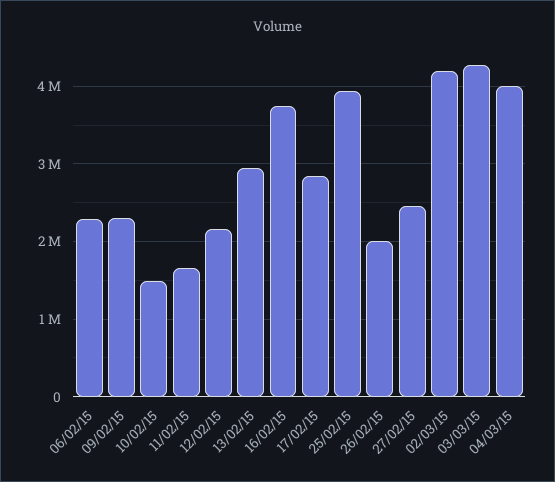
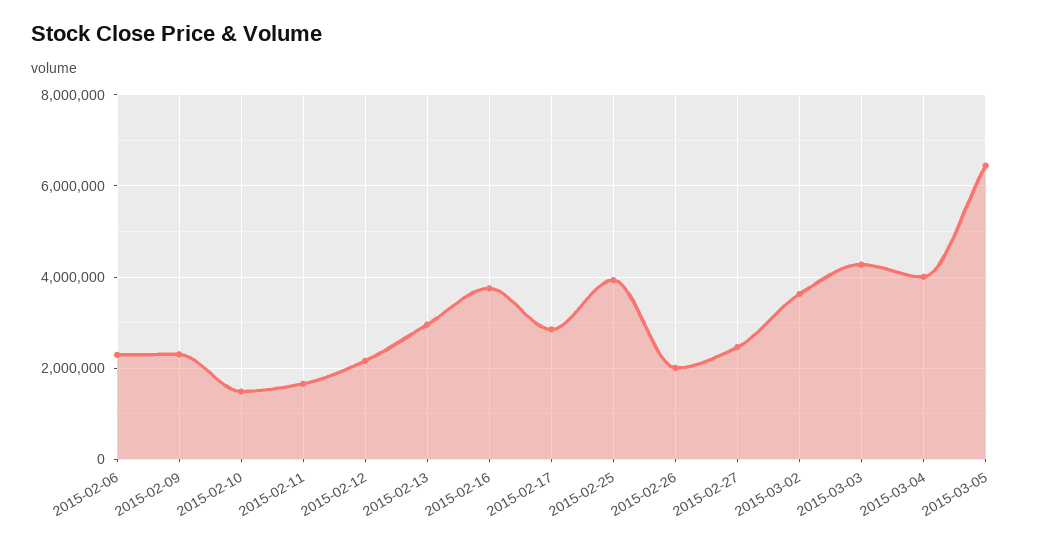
02/03/15: 4200000 -> 3600000
2015-03-05: none -> 6400000

